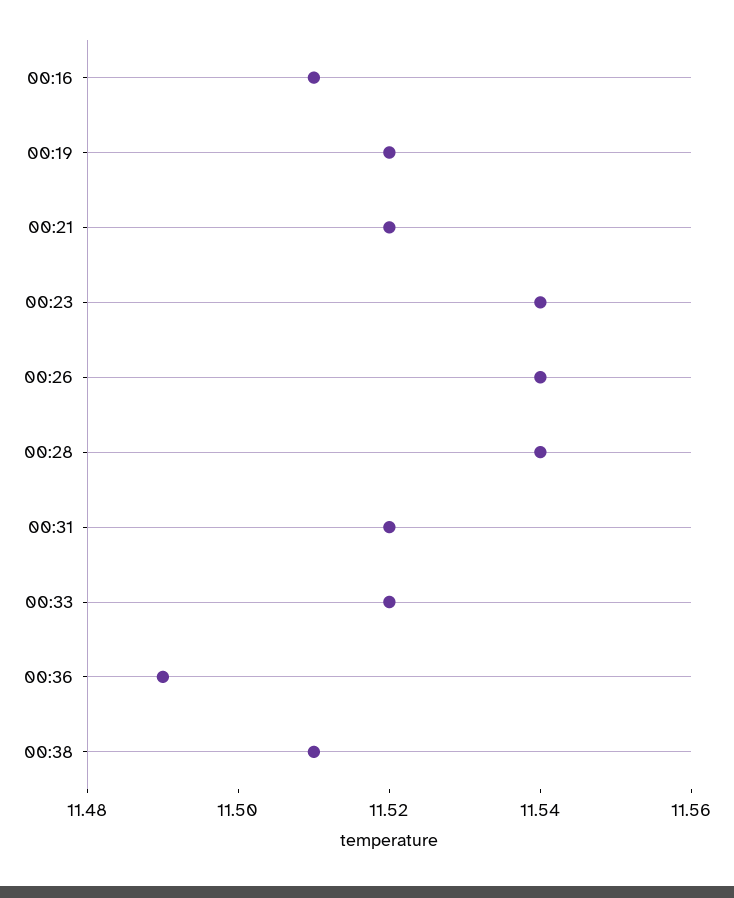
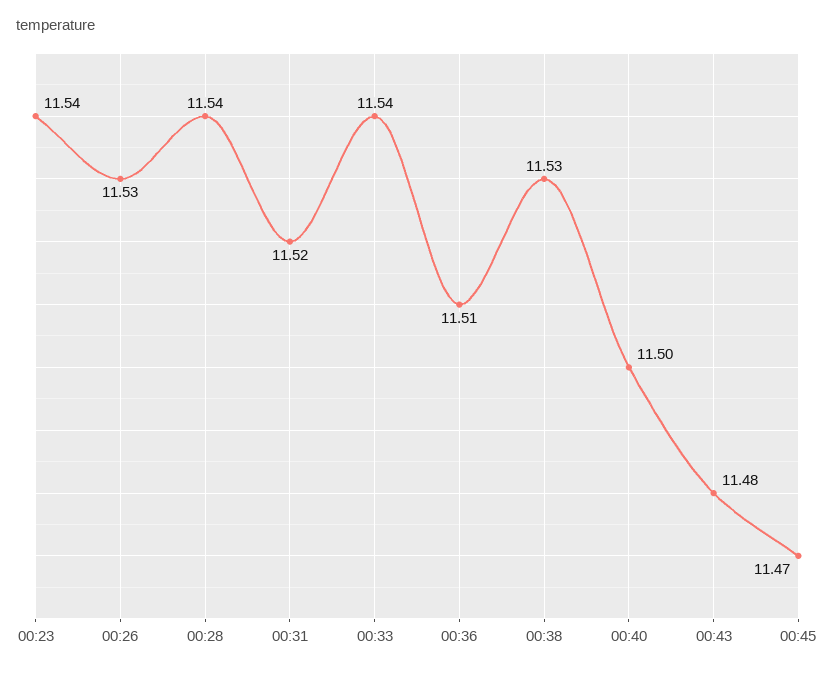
00:16: 11.51 -> none
00:19: 11.52 -> none
00:21: 11.52 -> none
00:26: 11.54 -> 11.53
00:33: 11.52 -> 11.54
00:36: 11.49 -> 11.51
00:38: 11.51 -> 11.53
00:40: none -> 11.5
00:43: none -> 11.48
00:45: none -> 11.47

